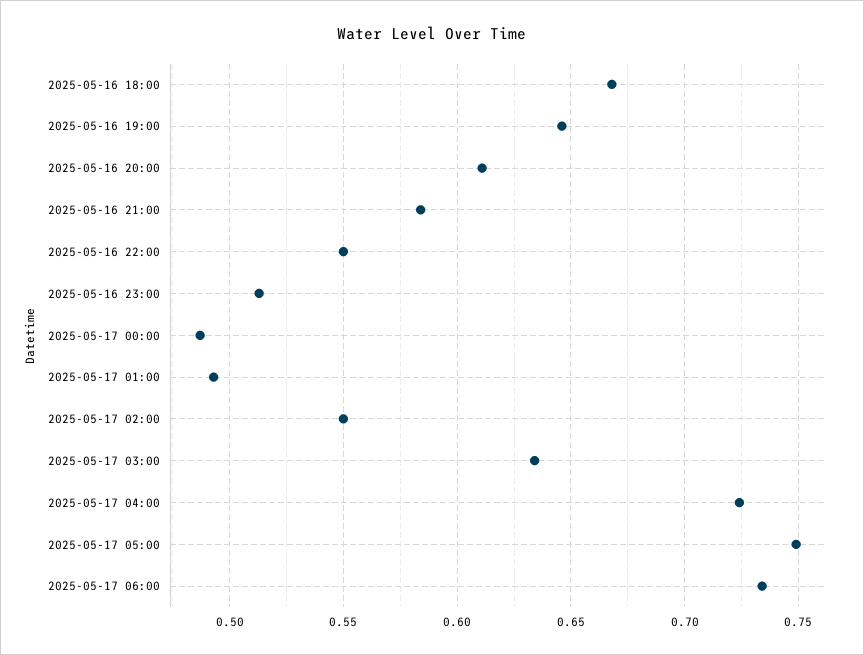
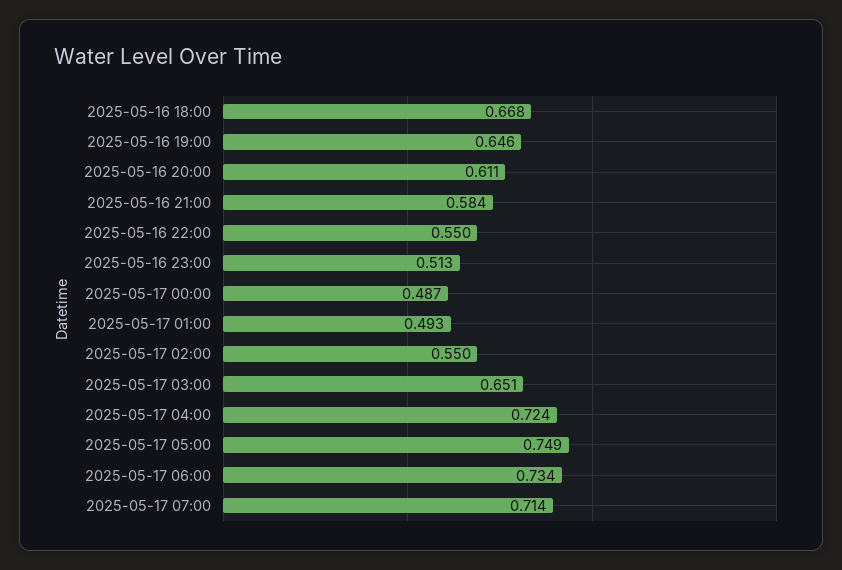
2025-05-17 03:00: 0.635 -> 0.651
2025-05-17 07:00: none -> 0.714

